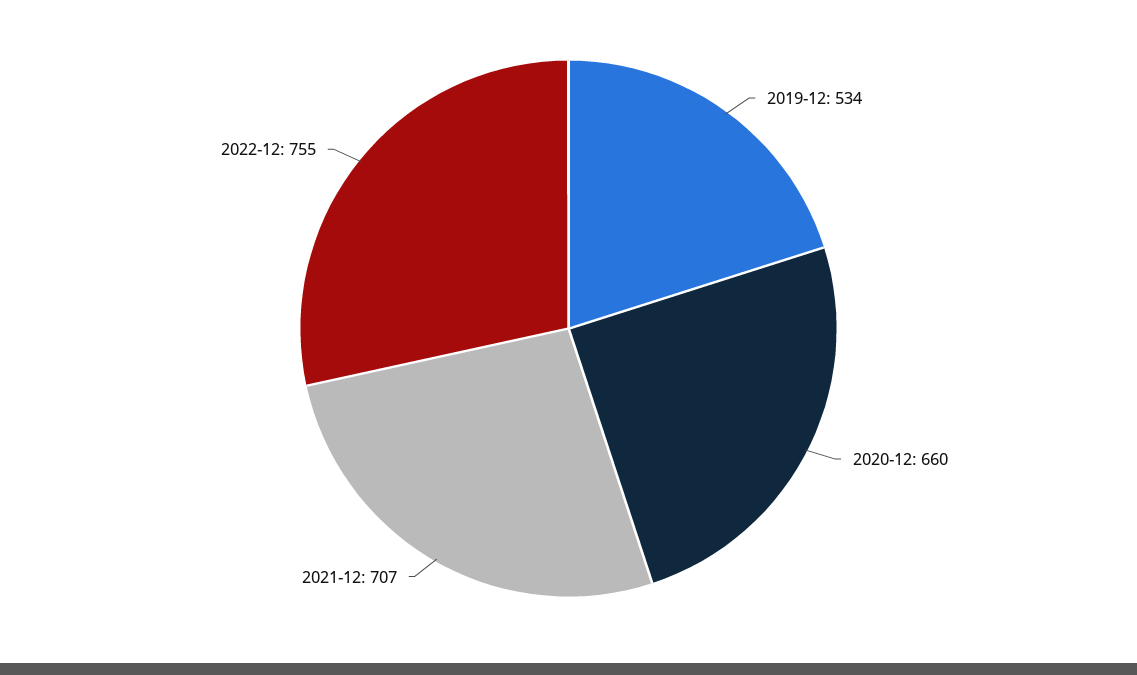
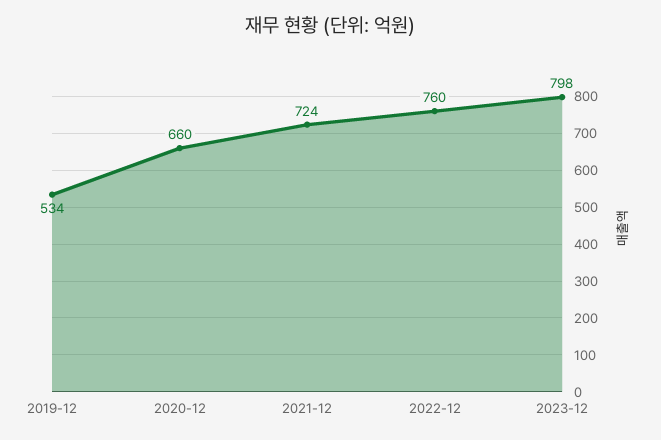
2021-12: 707 -> 724
2022-12: 755 -> 760
2023-12: none -> 798

